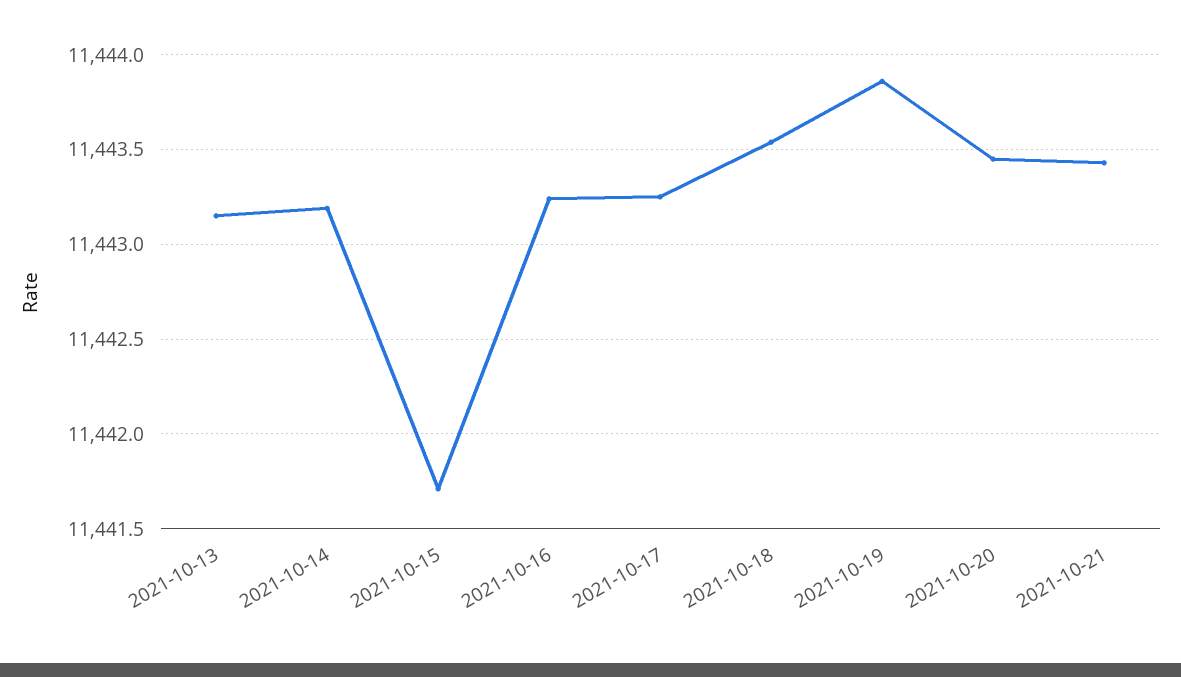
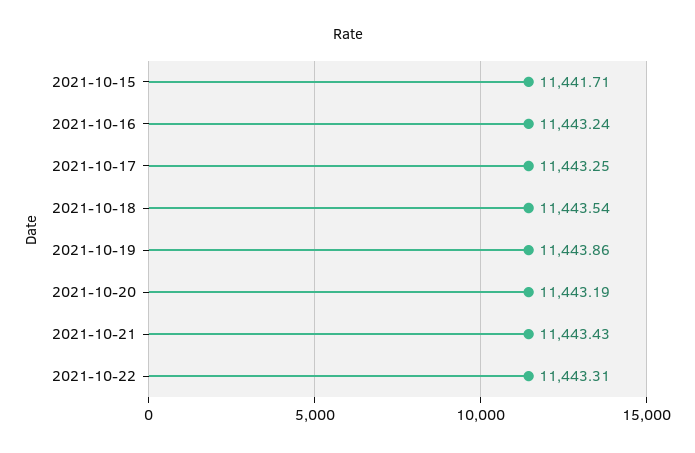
2021-10-13: 11443.15 -> none
2021-10-14: 11443.2 -> none
2021-10-20: 11443.45 -> 11443.19
2021-10-22: none -> 11443.31

